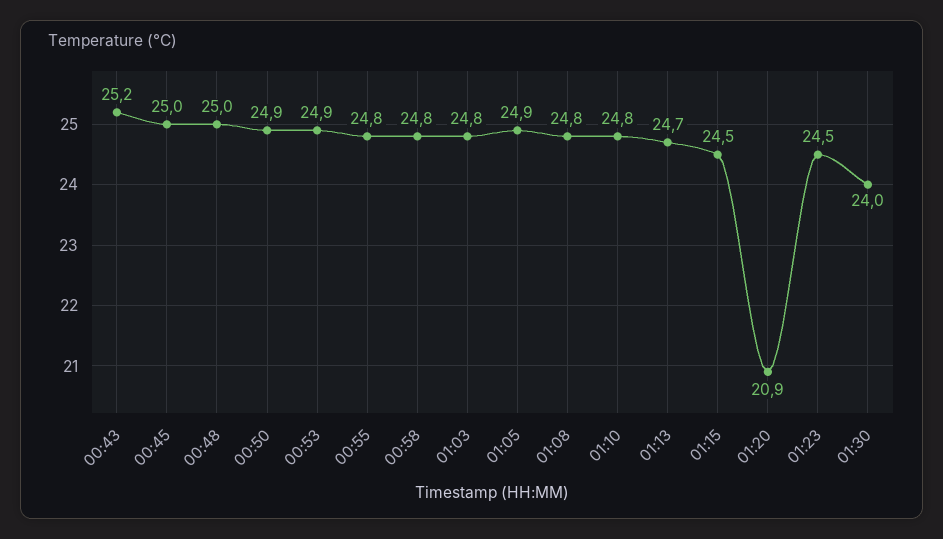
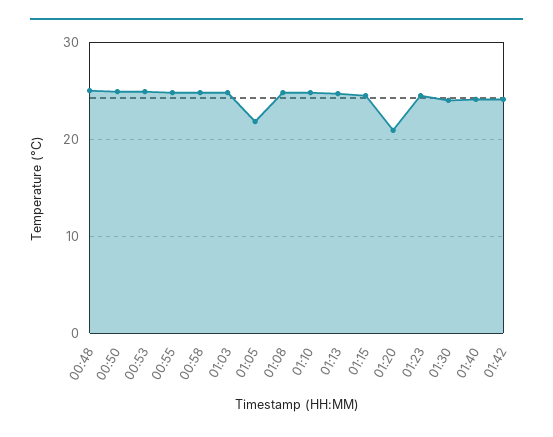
00:43: 25.2 -> none
00:45: 25 -> none
01:05: 24.9 -> 22
01:40: none -> 24
01:42: none -> 24

